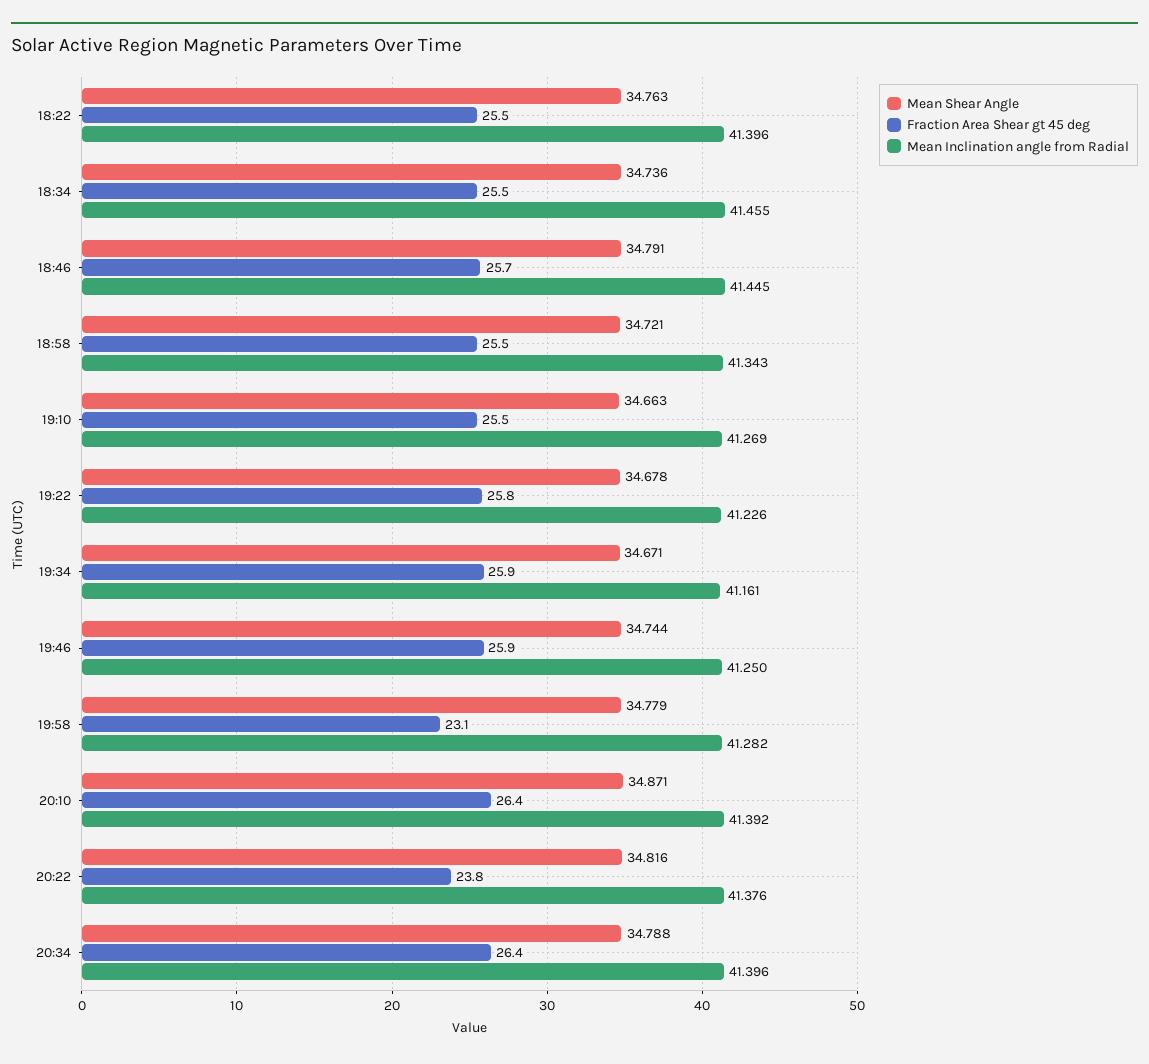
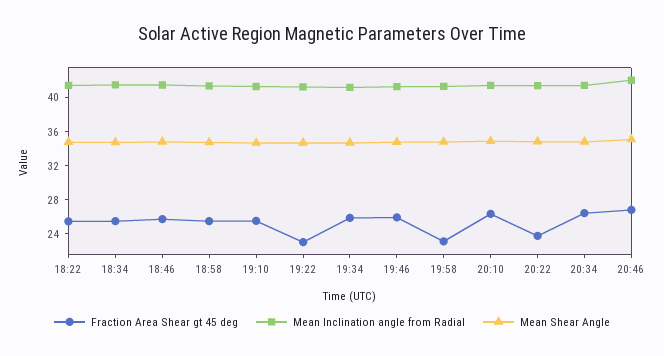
Fraction Area Shear gt 45 deg, 19:22: 25.8 -> 23
Fraction Area Shear gt 45 deg, 20:46: none -> 27
Mean Inclination angle from Radial, 20:46: none -> 42
Mean Shear Angle, 20:46: none -> 35

